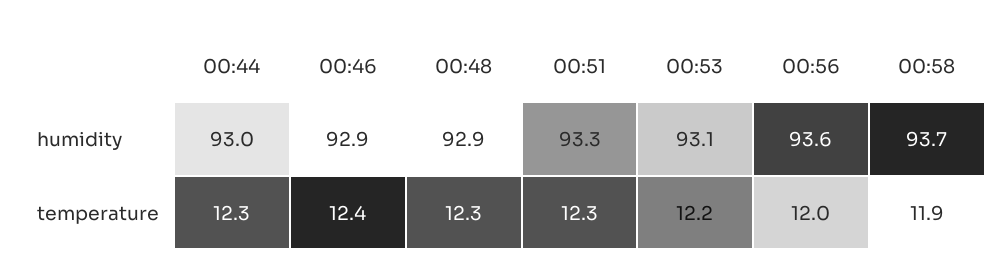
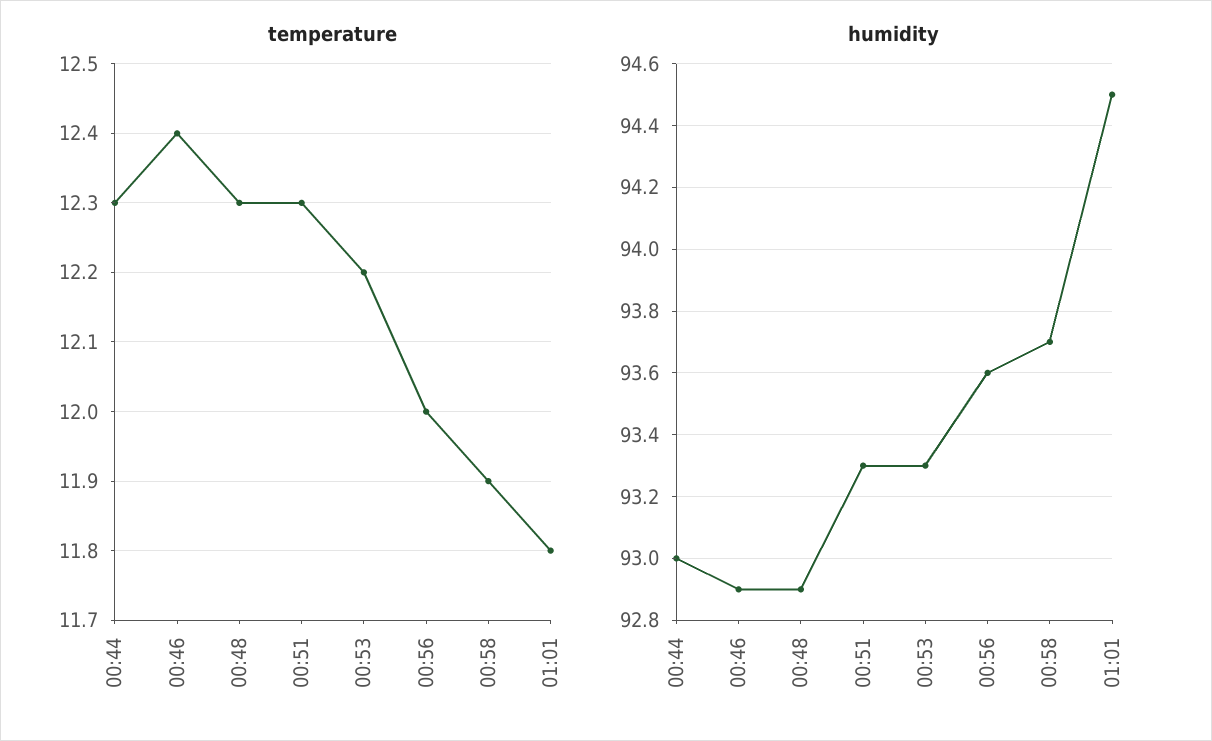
humidity, 00:53: 93.1 -> 93.3
temperature, 01:01: none -> 11.8
humidity, 01:01: none -> 94.5

